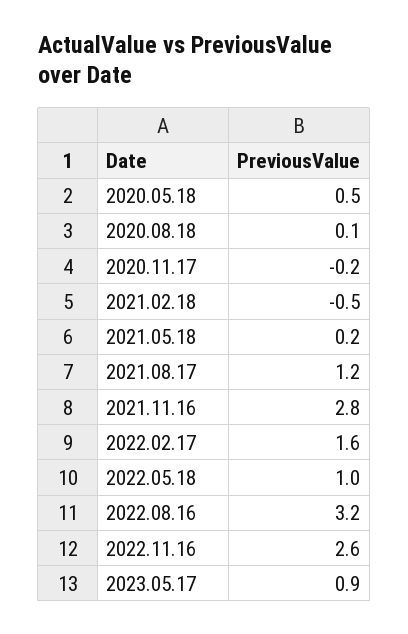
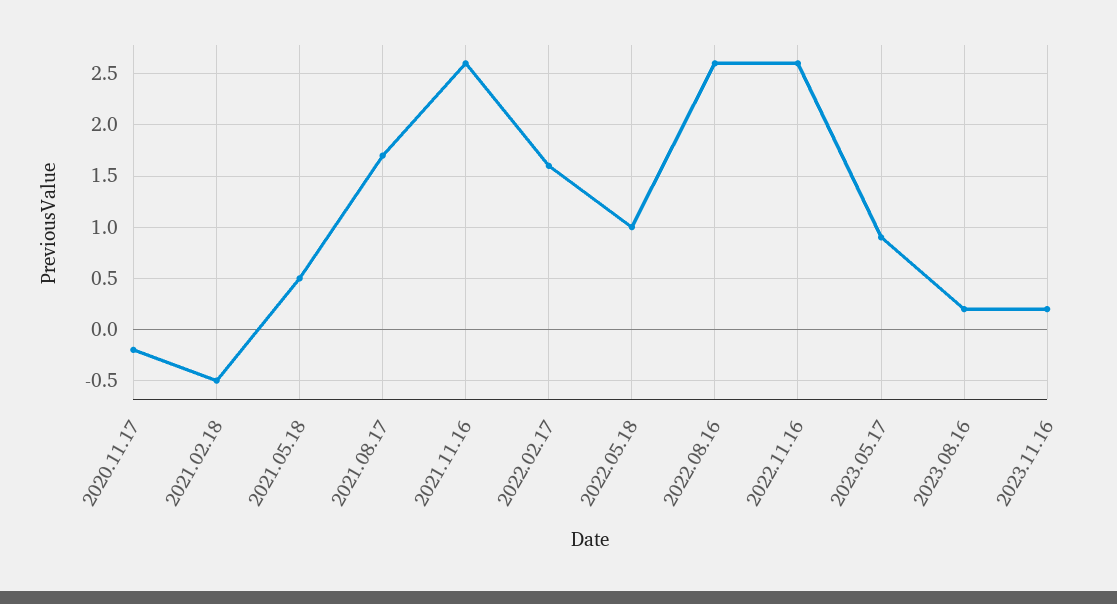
2020.05.18: 0.5 -> none
2020.08.18: 0.1 -> none
2021.05.18: 0.2 -> 0.5
2021.08.17: 1.2 -> 1.7
2021.11.16: 2.8 -> 2.6
2022.08.16: 3.2 -> 2.6
2023.08.16: none -> 0.2
2023.11.16: none -> 0.2

